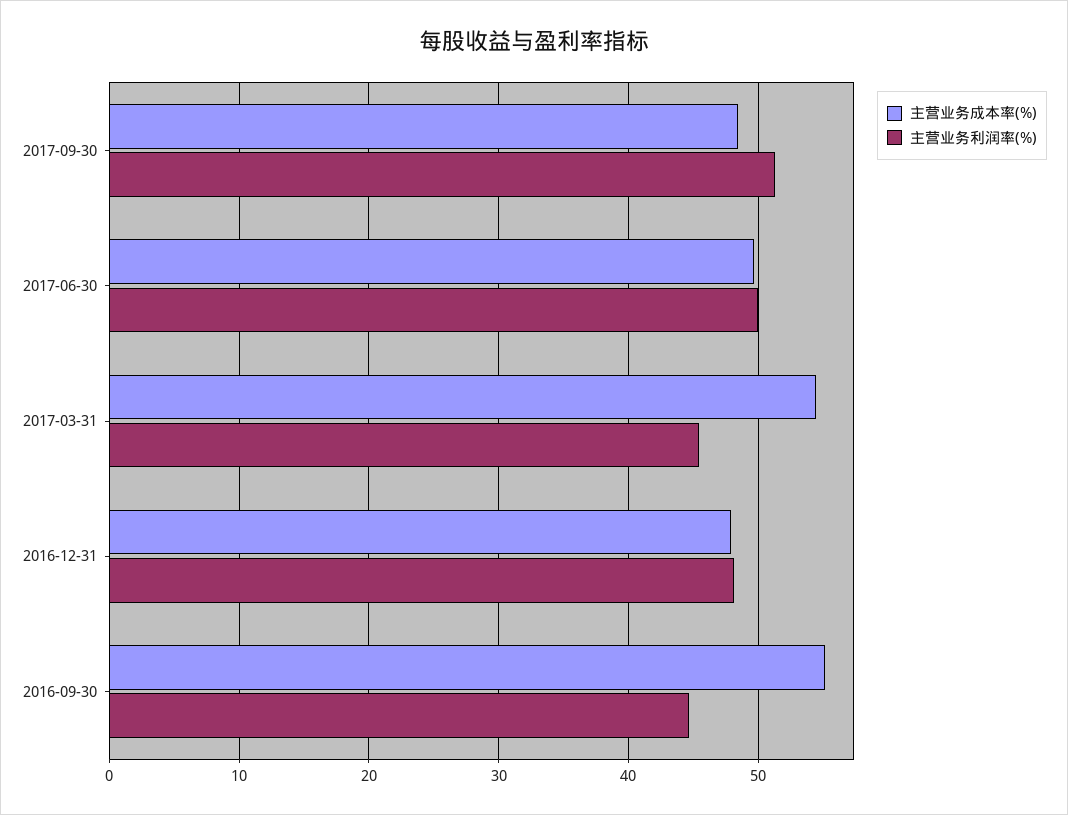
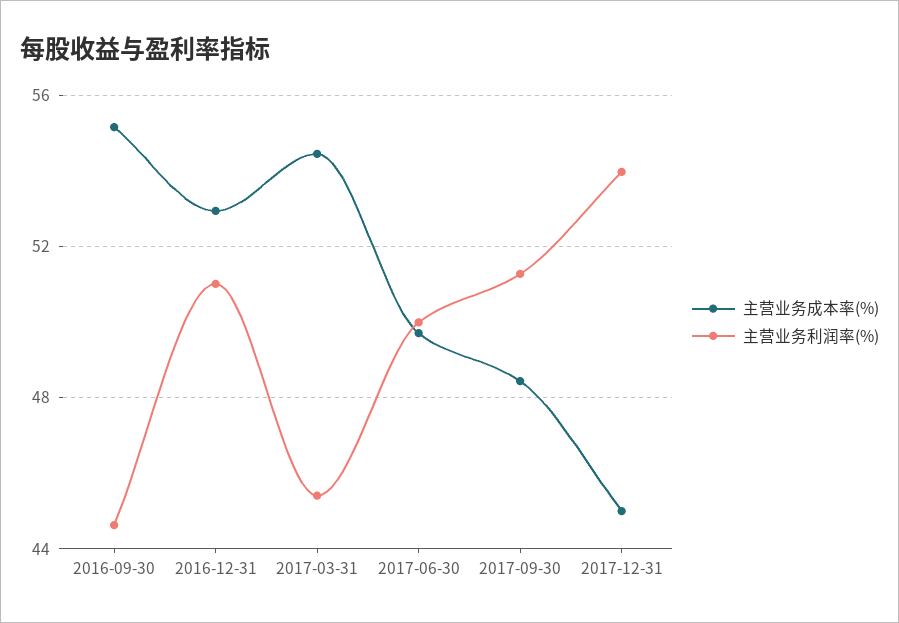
主营业务成本率(%), 2016-12-31: 48 -> 53
主营业务利润率(%), 2016-12-31: 48 -> 51
主营业务成本率(%), 2017-12-31: none -> 45
主营业务利润率(%), 2017-12-31: none -> 54

